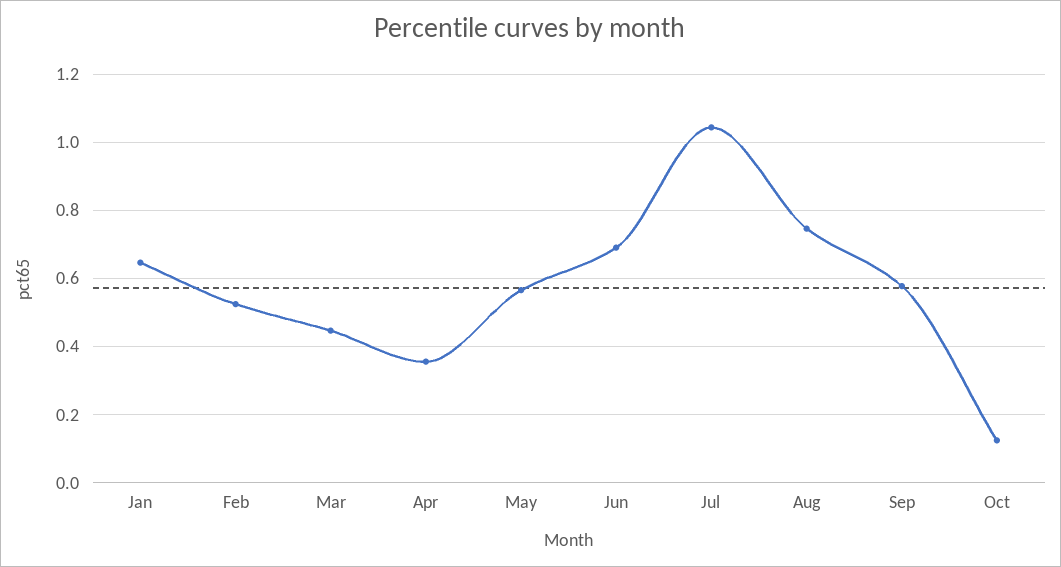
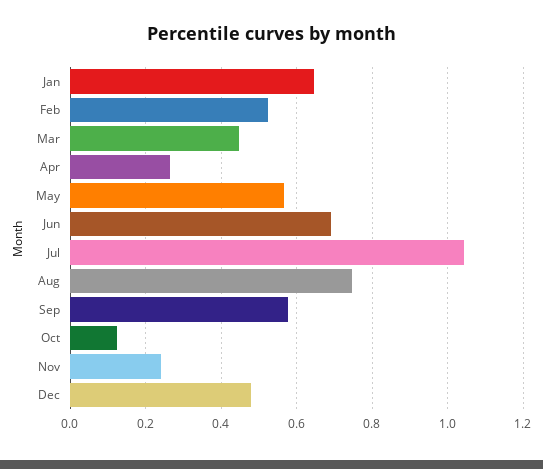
Apr: 0.36 -> 0.26
Nov: none -> 0.24
Dec: none -> 0.48

